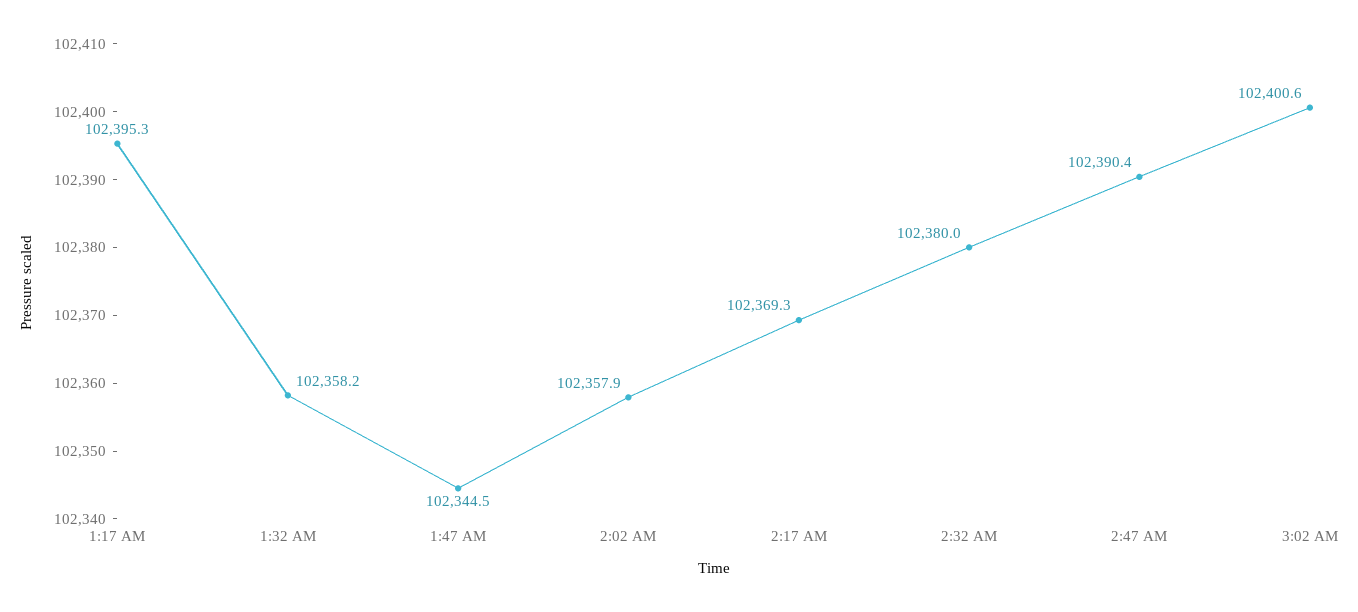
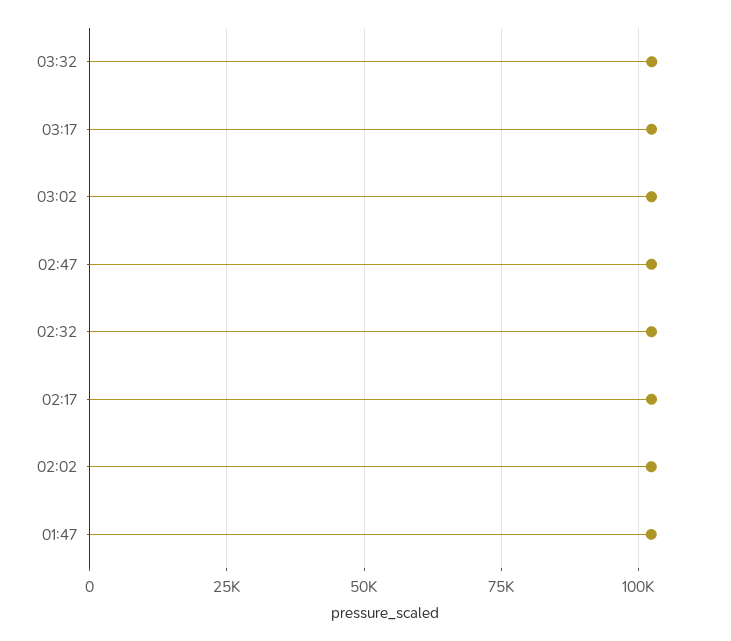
1:17 AM: 102395.3 -> none
1:32 AM: 102358.2 -> none
03:32: none -> 102500
03:17: none -> 102500

